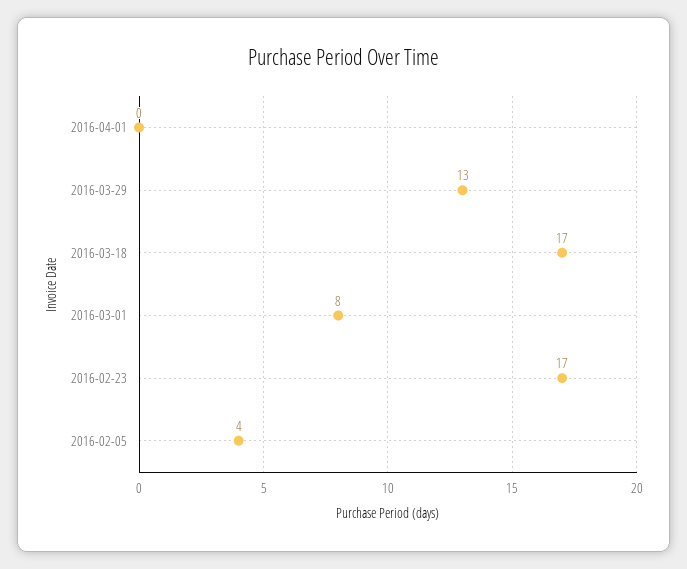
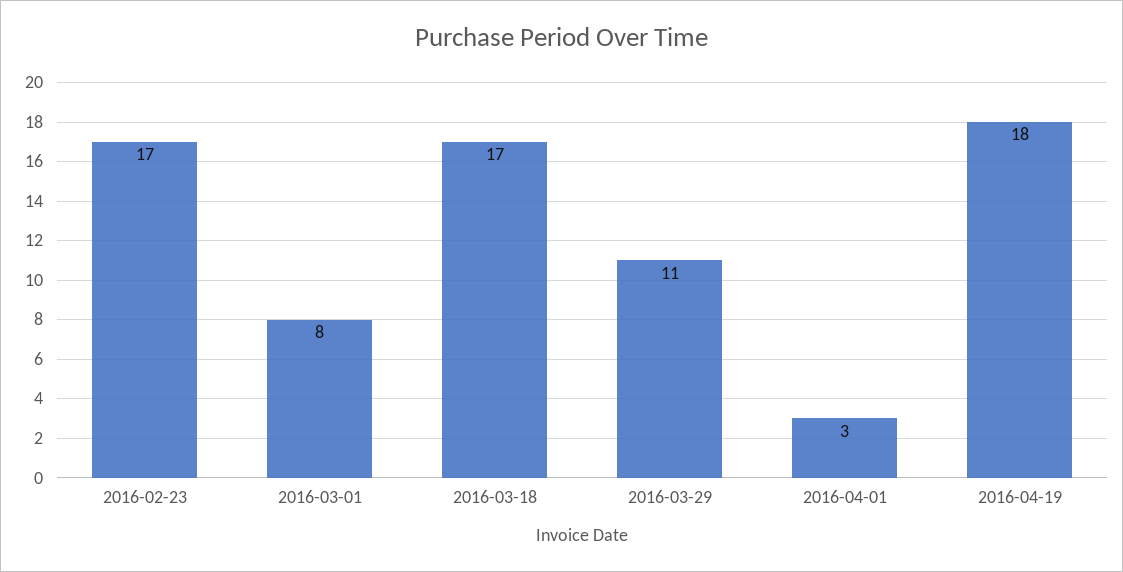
2016-04-01: 0 -> 3
2016-03-29: 13 -> 11
2016-02-05: 4 -> none
2016-04-19: none -> 18

